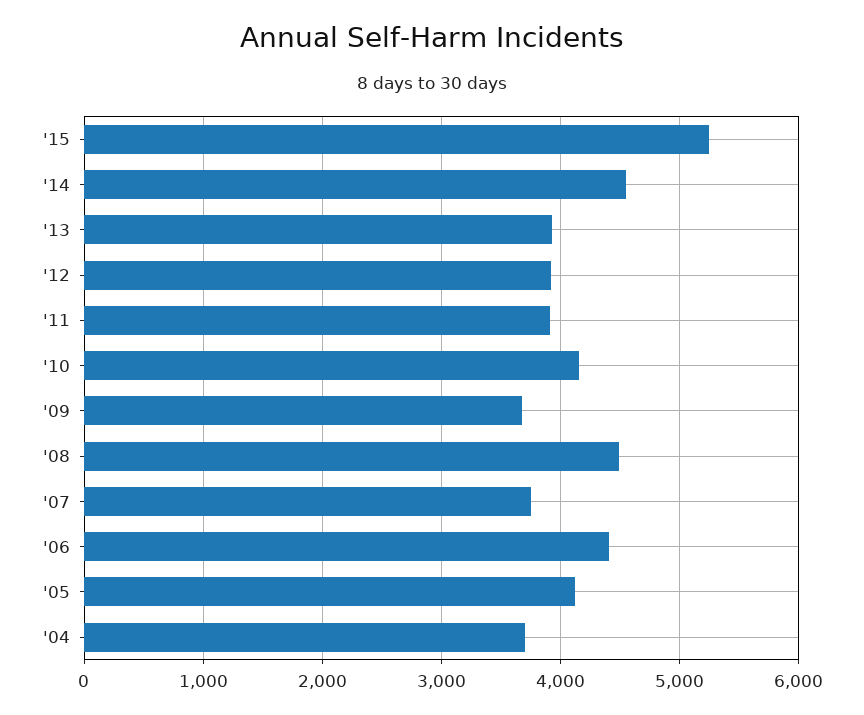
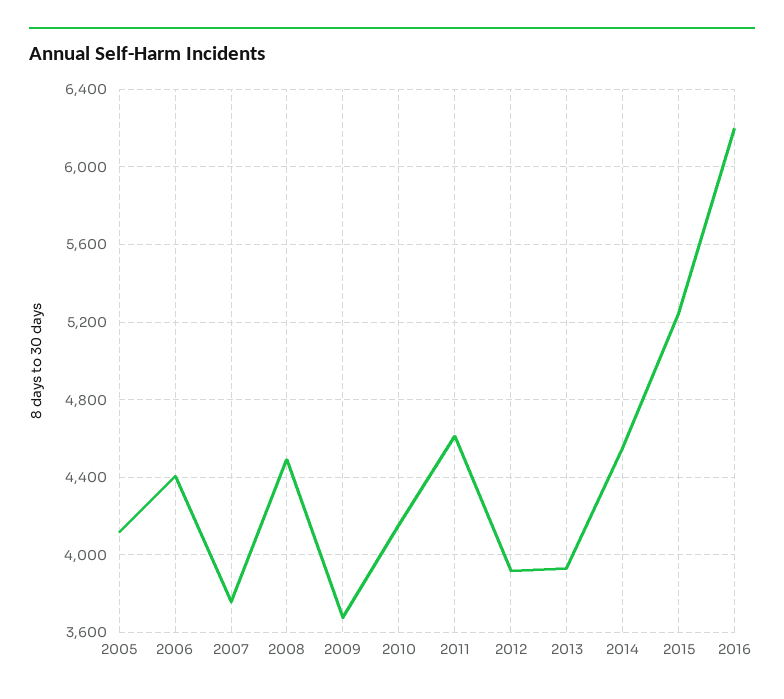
'11: 3900 -> 4600
'04: 3700 -> none
2016: none -> 6200

